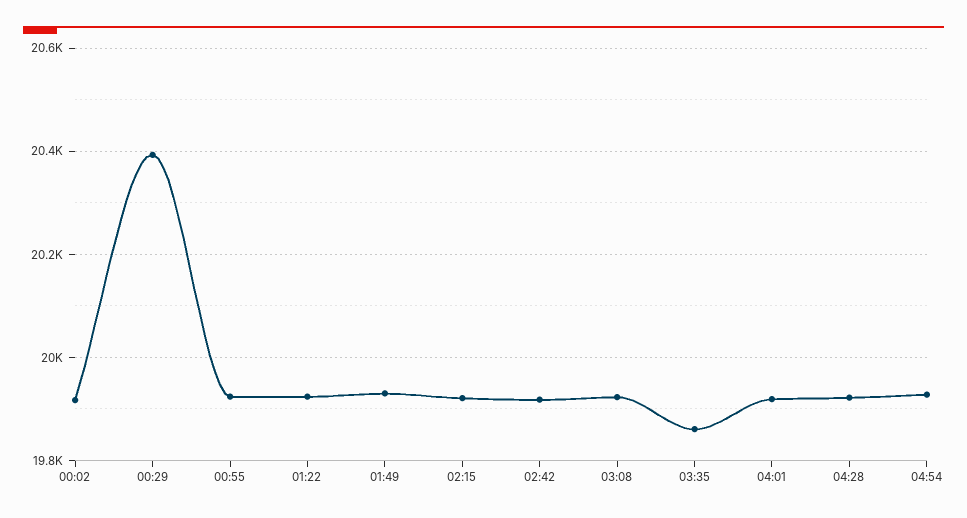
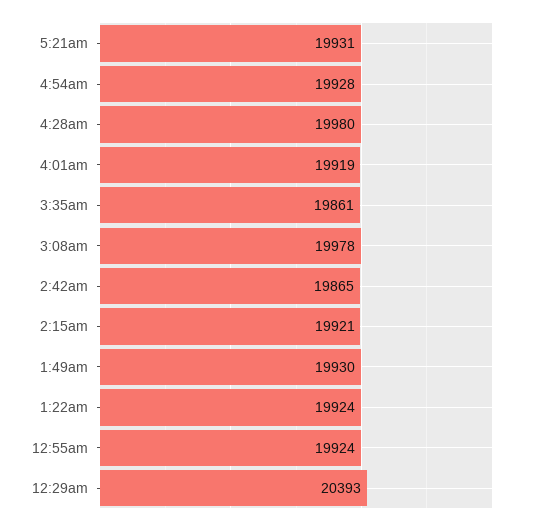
00:02: 19920 -> none
02:42: 19920 -> 19865
03:08: 19920 -> 19978
04:28: 19920 -> 19980
5:21am: none -> 19931

